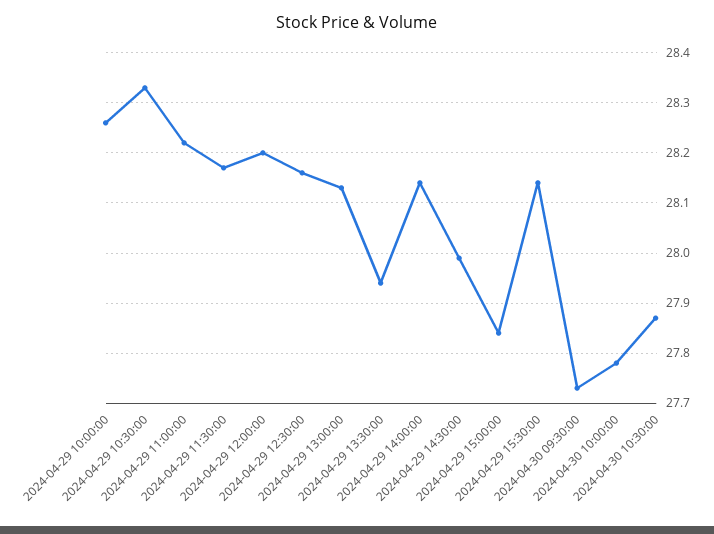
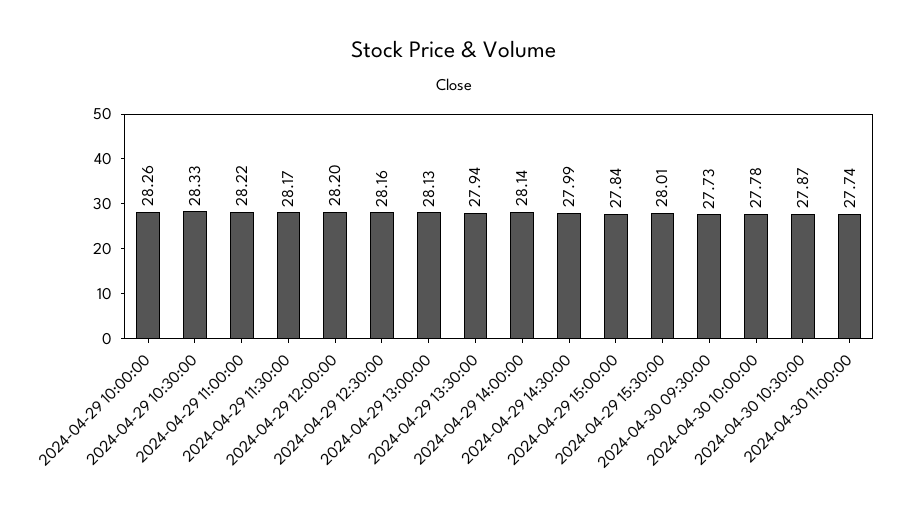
2024-04-29 15:30:00: 28.15 -> 28.01
2024-04-30 11:00:00: none -> 27.74

